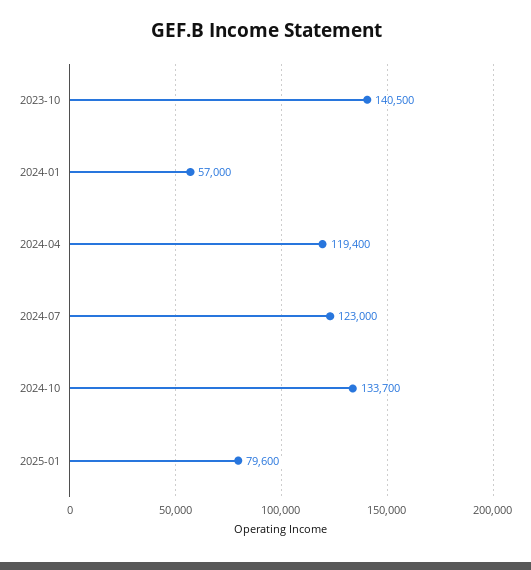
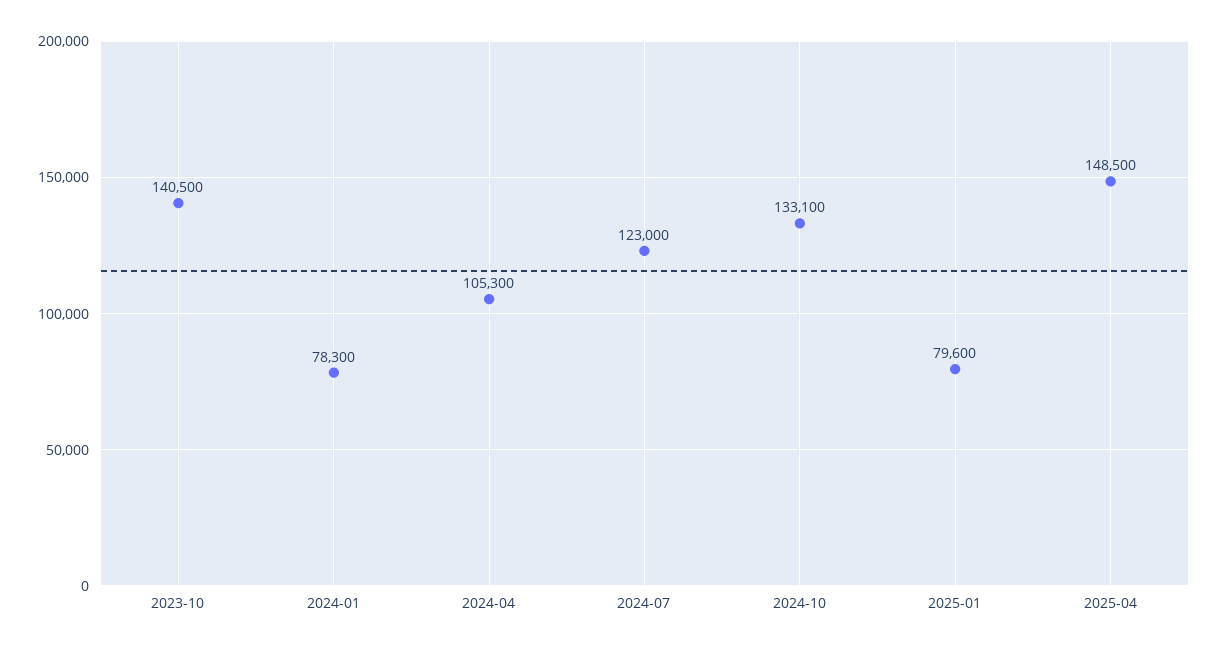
2024-01: 57000 -> 78300
2024-04: 119400 -> 105300
2024-10: 133700 -> 133100
2025-04: none -> 148500

